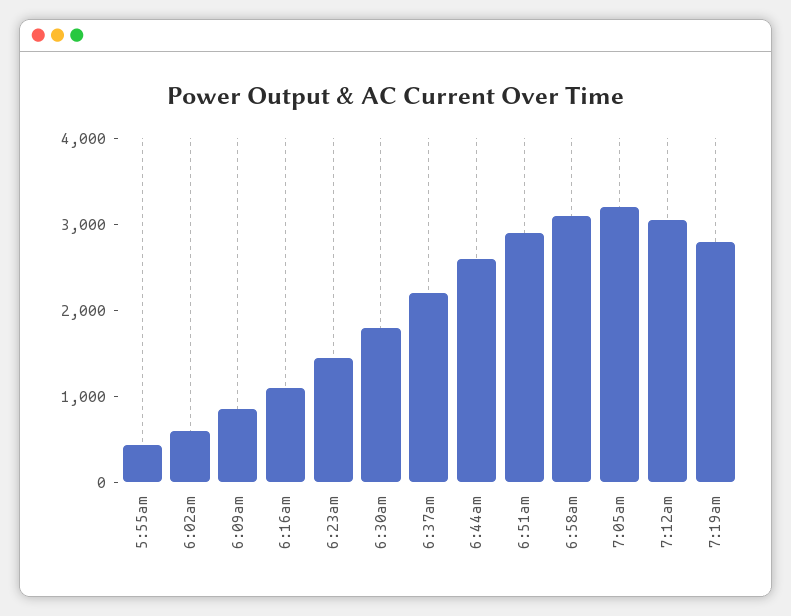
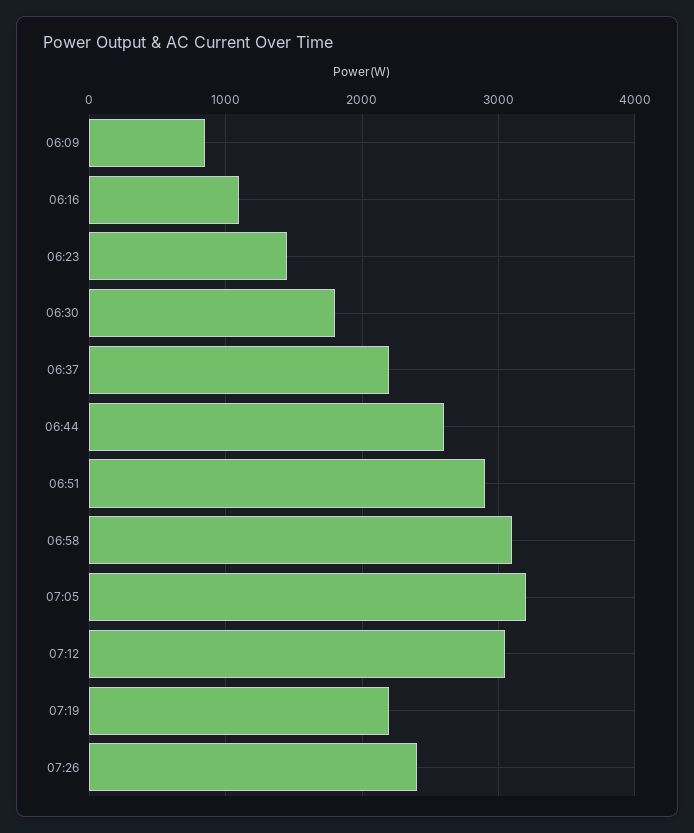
5:55am: 400 -> none
6:02am: 600 -> none
7:19am: 2800 -> 2200
07:26: none -> 2400

